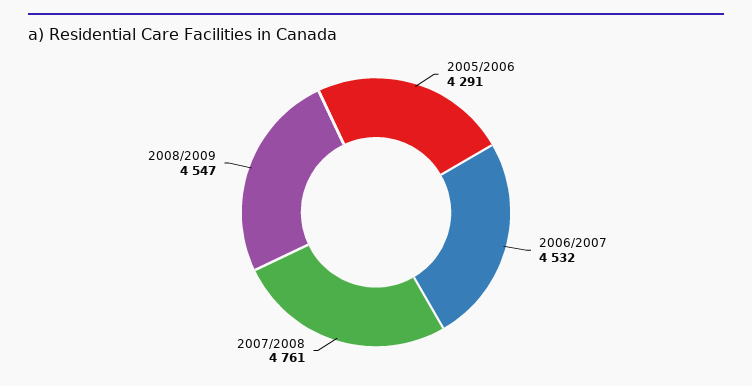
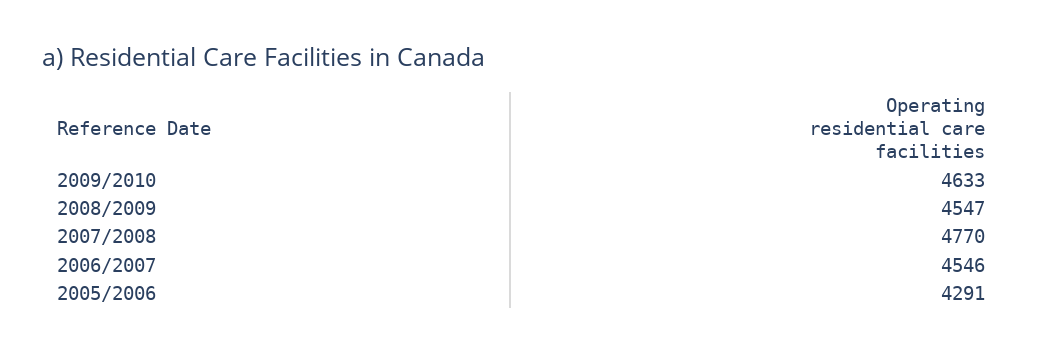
2006/2007: 4532 -> 4546
2007/2008: 4761 -> 4770
2009/2010: none -> 4633

